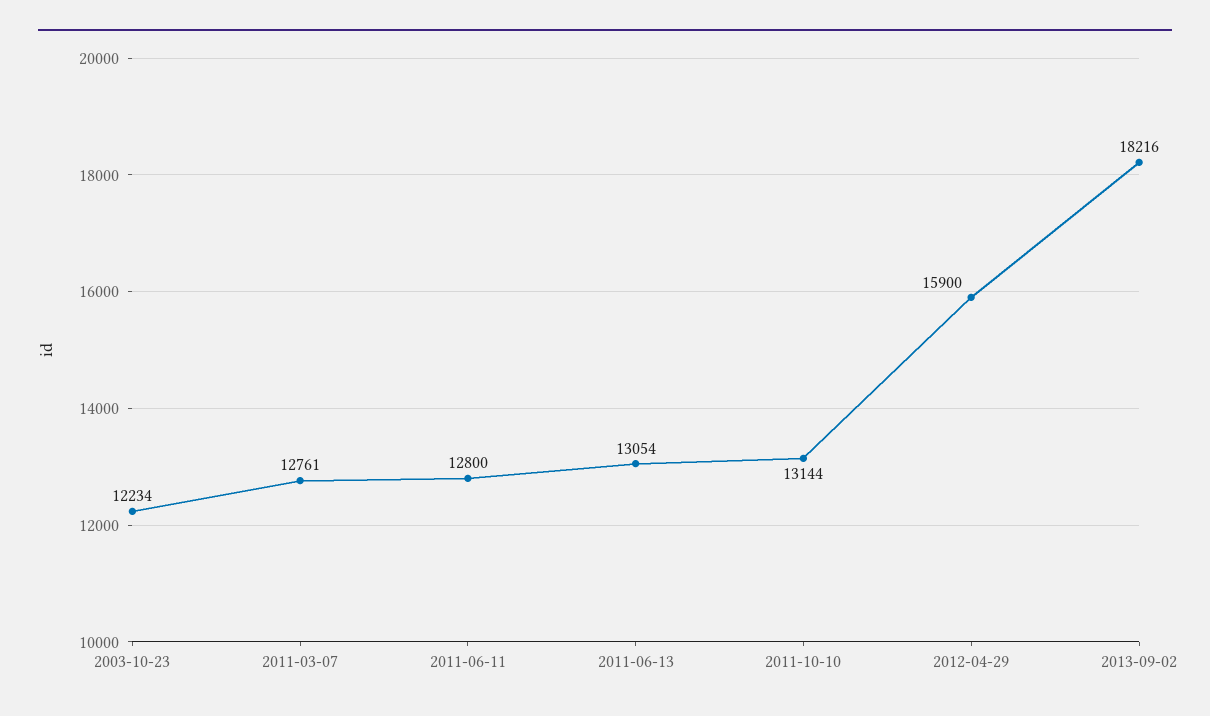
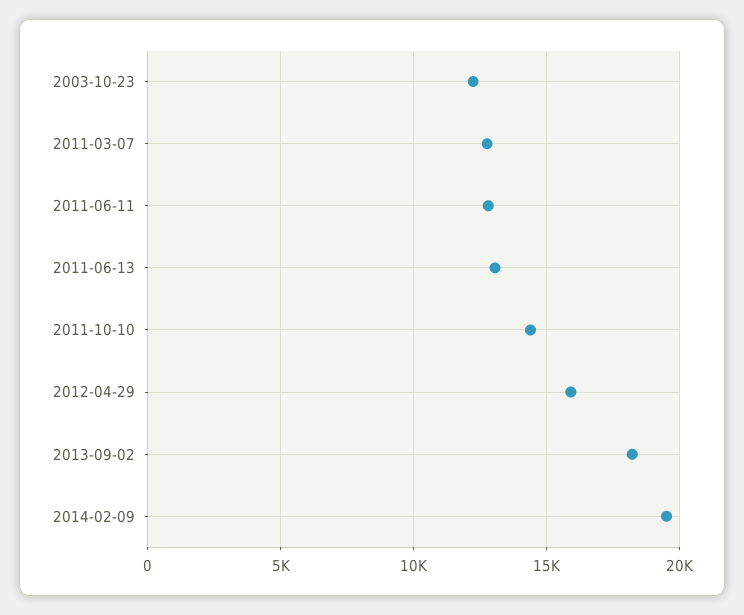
2011-10-10: 13144 -> 14500
2014-02-09: none -> 19500

